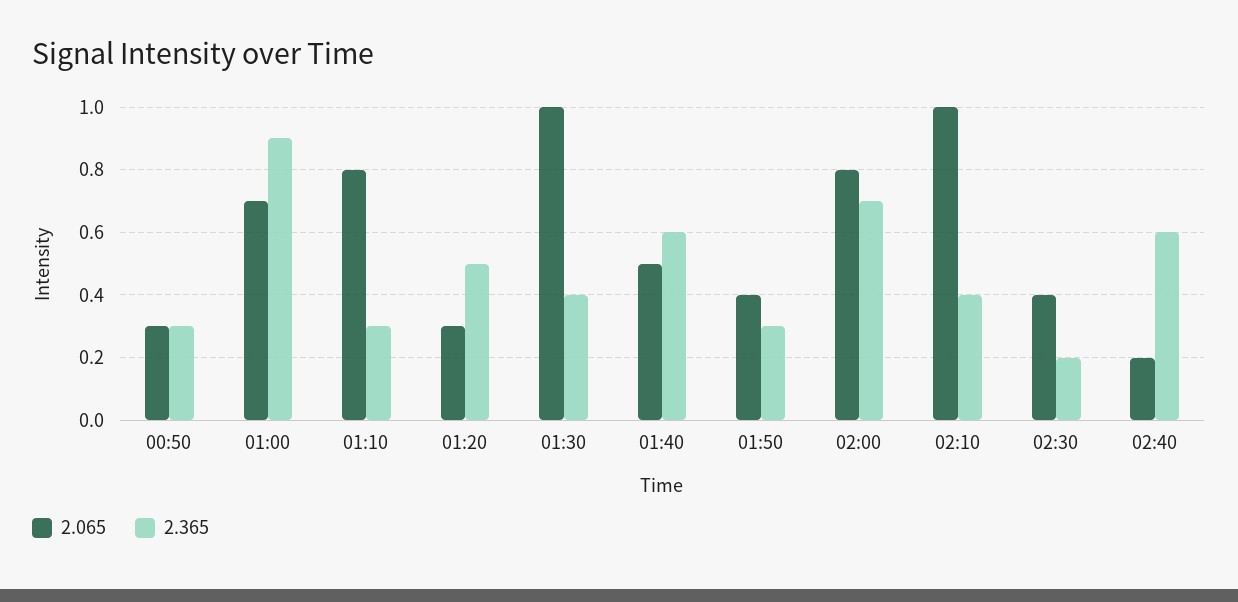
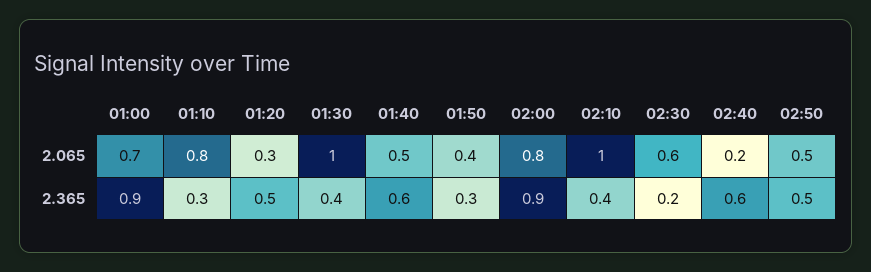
2.065, 00:50: 0.3 -> none
2.365, 00:50: 0.3 -> none
2.365, 02:00: 0.7 -> 0.9
2.065, 02:30: 0.4 -> 0.6
2.065, 02:50: none -> 0.5
2.365, 02:50: none -> 0.5

